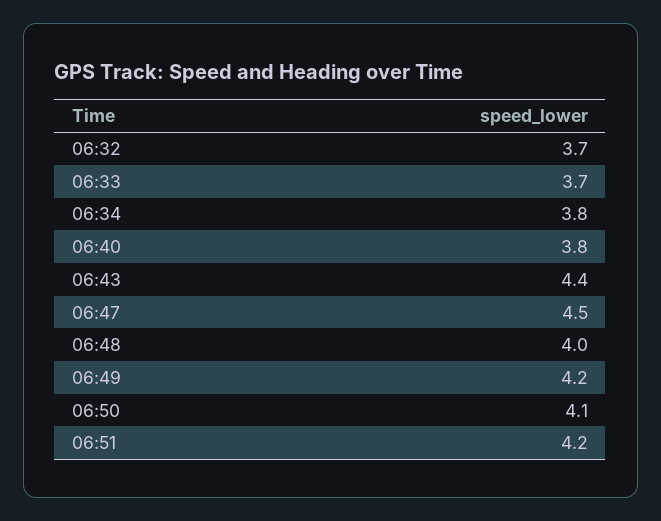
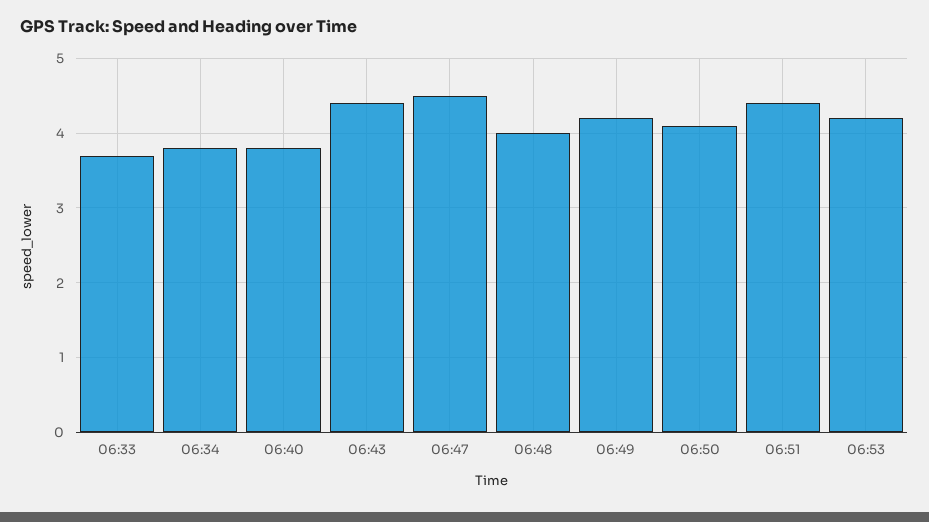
06:32: 3.7 -> none
06:51: 4.2 -> 4.4
06:53: none -> 4.2

